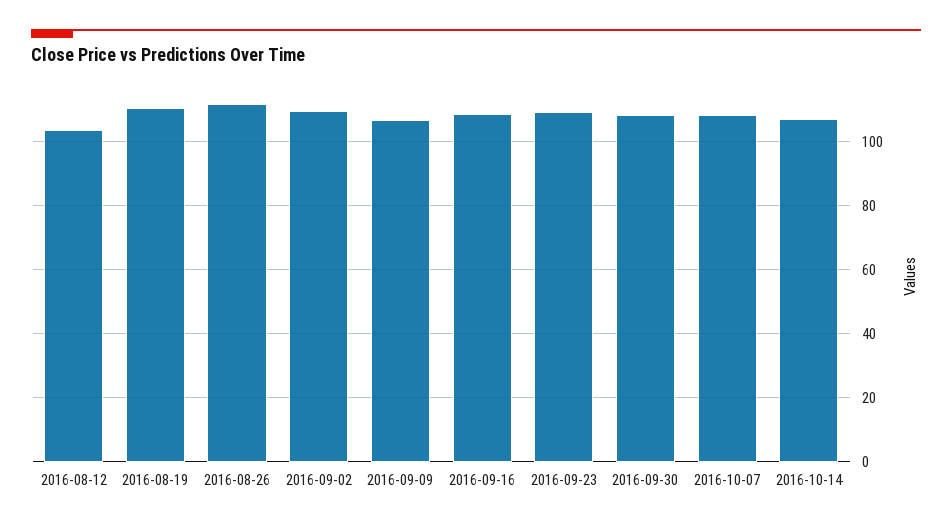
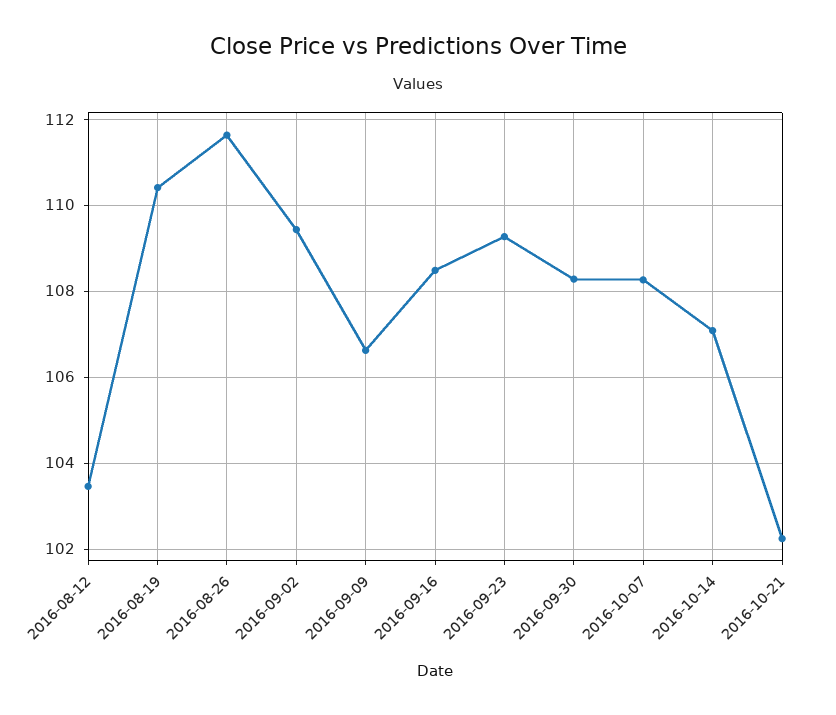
2016-10-21: none -> 102.2

